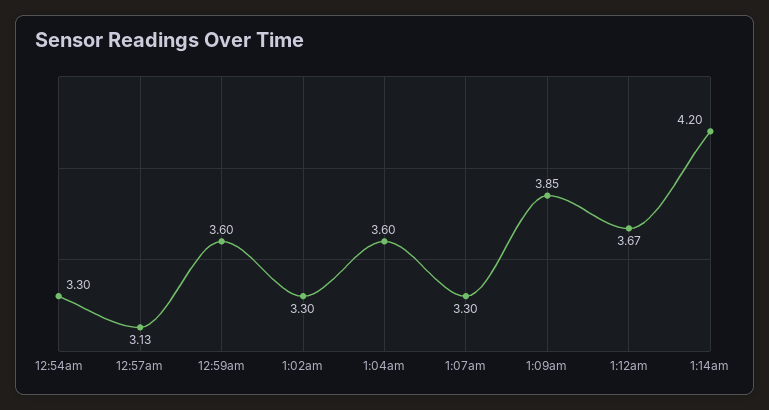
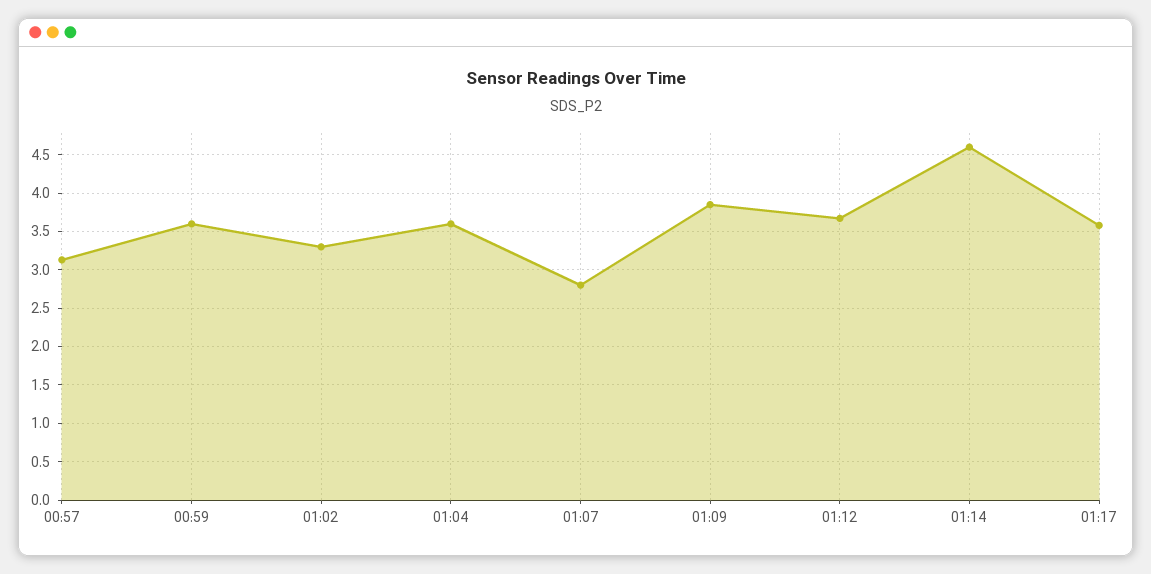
12:54am: 3.3 -> none
1:07am: 3.3 -> 2.8
1:14am: 4.2 -> 4.6
01:17: none -> 3.6

